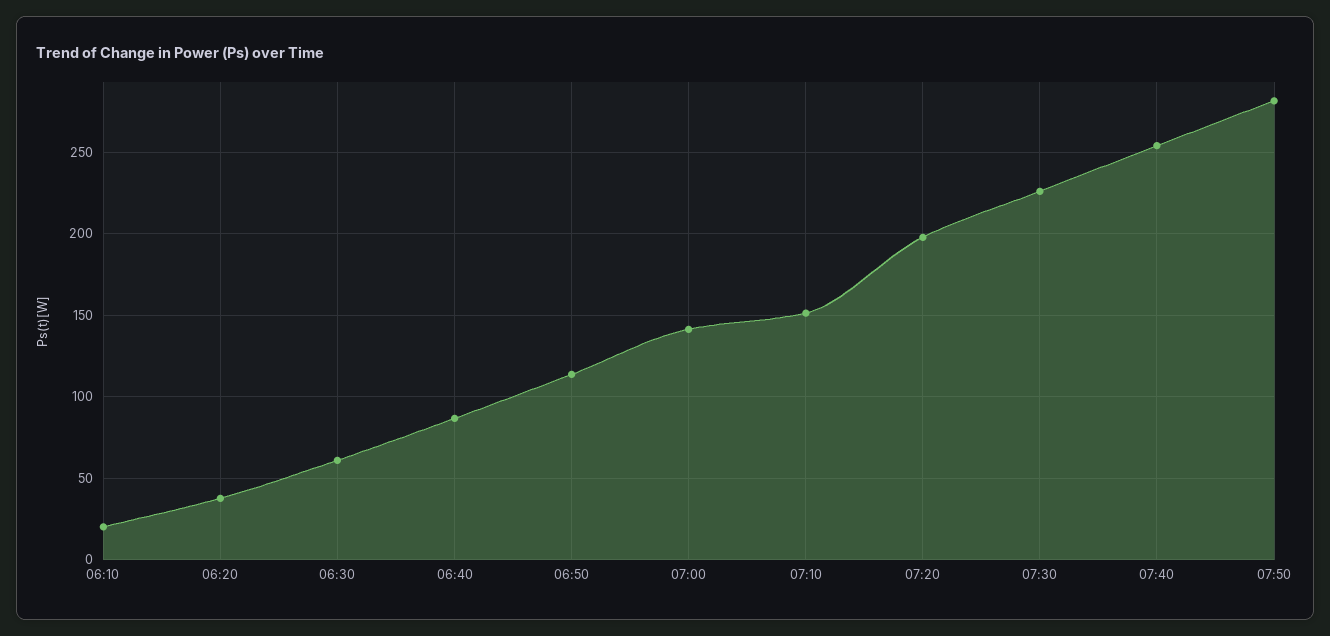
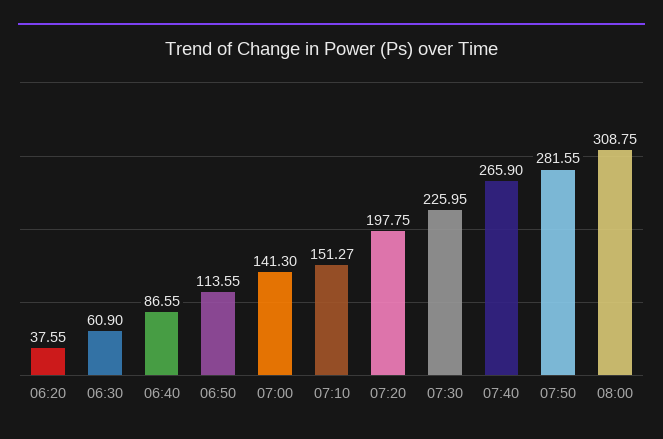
06:10: 20 -> none
07:40: 255 -> 265.9
08:00: none -> 308.75

